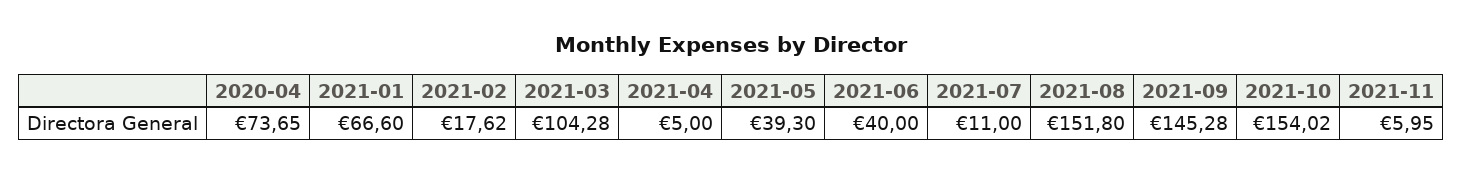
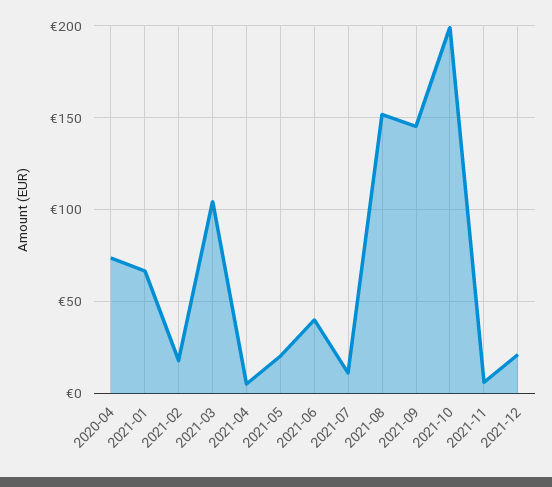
2021-05: 39.3 -> 20
2021-10: 154.02 -> 200
2021-12: none -> 20

